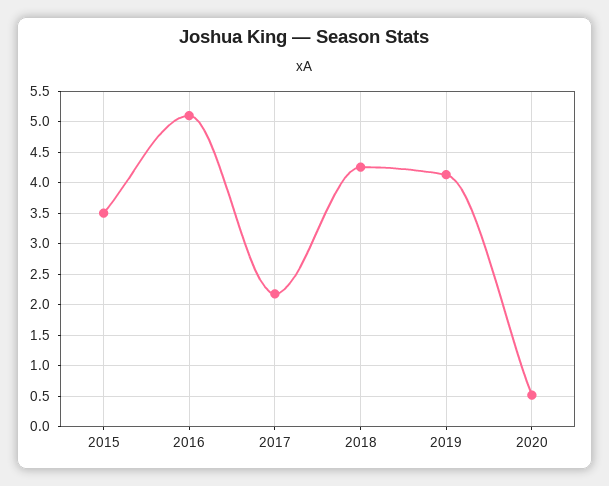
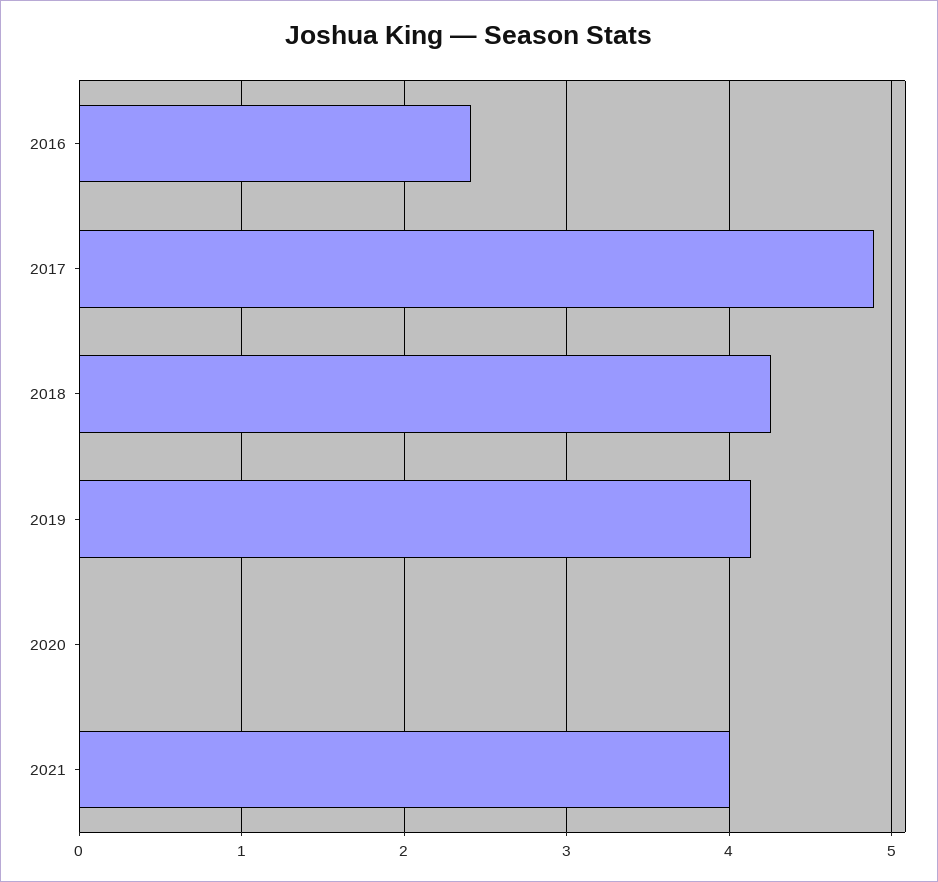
2015: 3.5 -> none
2016: 5.1 -> 2.4
2017: 2.2 -> 4.9
2020: 0.5 -> 0
2021: none -> 4

